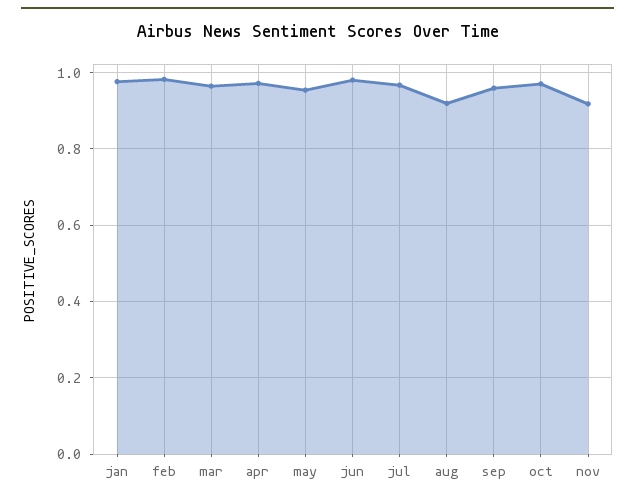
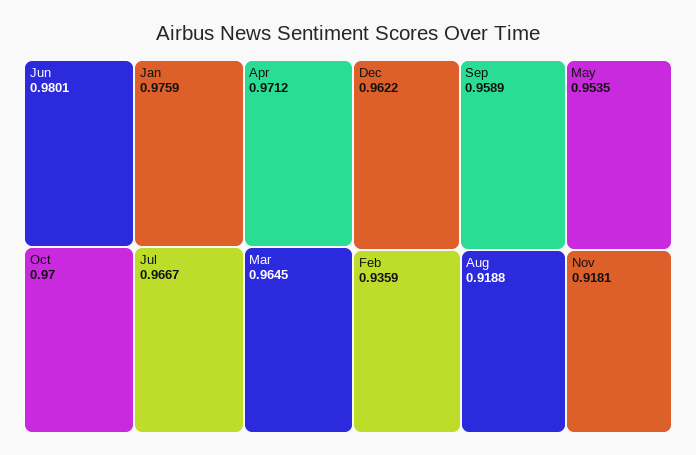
feb: 0.98 -> 0.9359
Dec: none -> 0.9622

